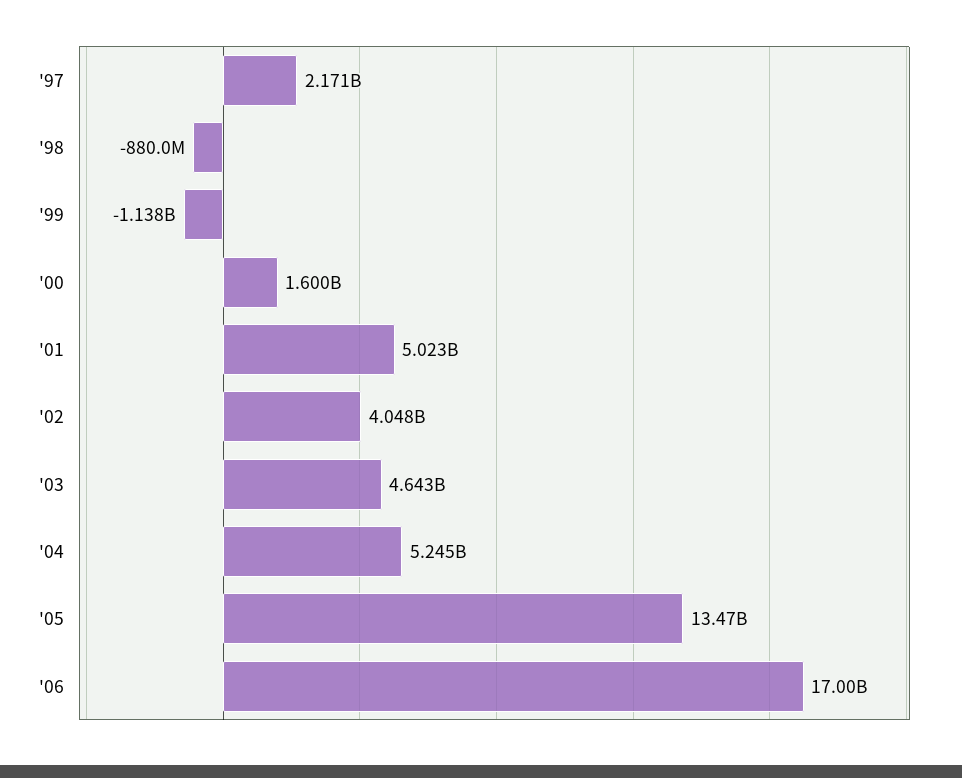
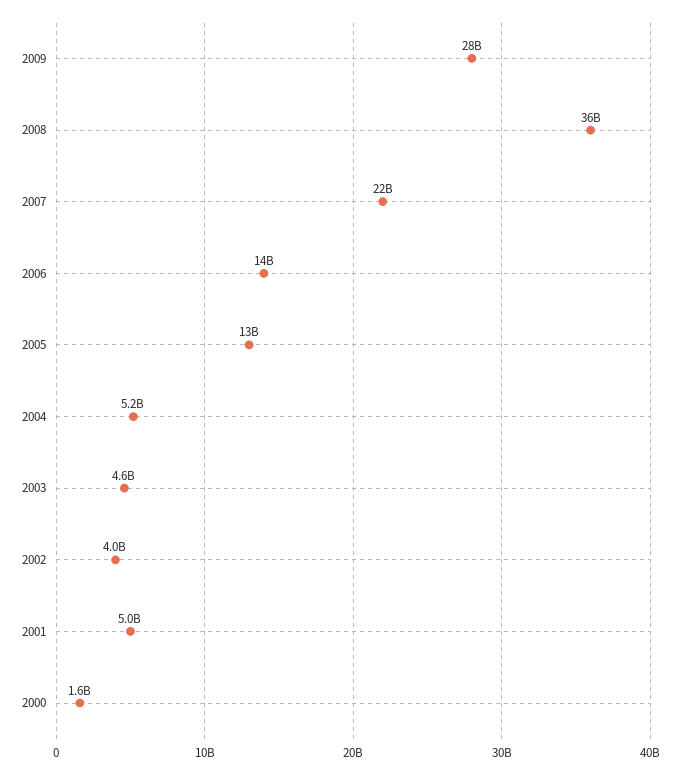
'97: 2171000000 -> none
'98: -880000000 -> none
'99: -1138000000 -> none
'06: 17000000000 -> 14000000000
2009: none -> 28000000000
2008: none -> 36000000000
2007: none -> 22000000000

